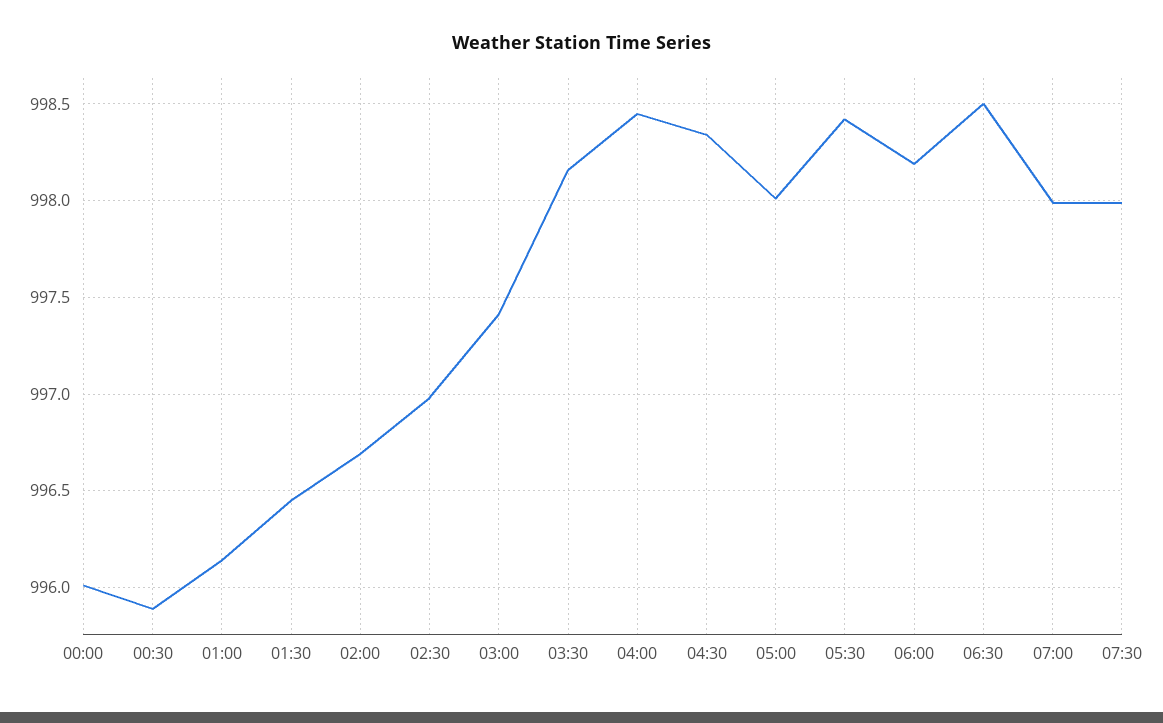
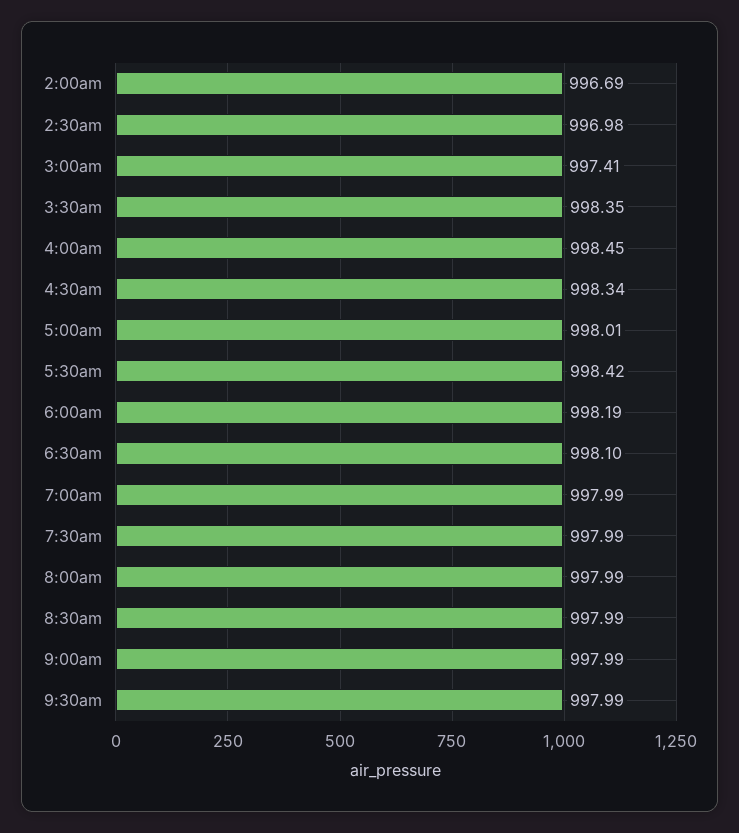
00:00: 996 -> none
00:30: 995.9 -> none
01:00: 996.15 -> none
01:30: 996.45 -> none
03:30: 998.15 -> 998.35
06:30: 998.5 -> 998.1
8:00am: none -> 997.99
8:30am: none -> 997.99
9:00am: none -> 997.99
9:30am: none -> 997.99

